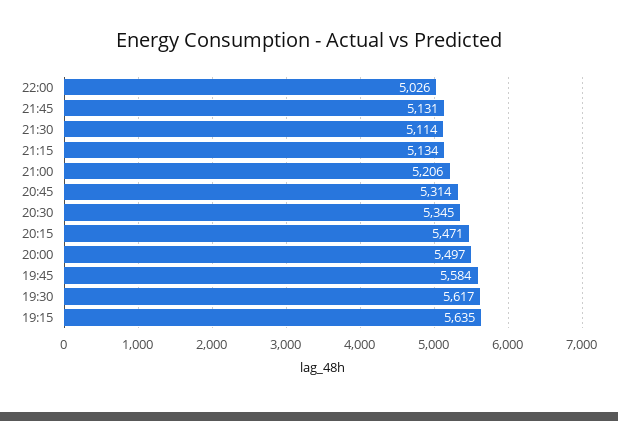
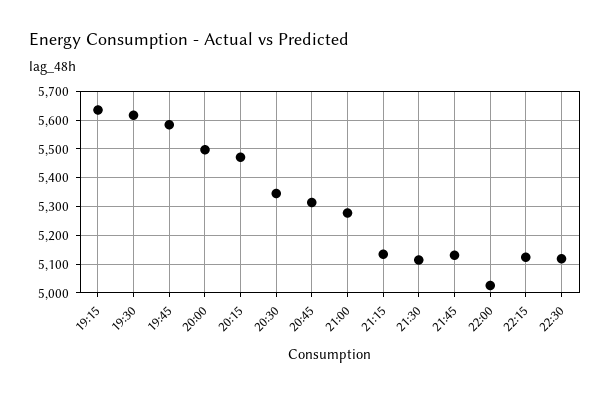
21:00: 5206 -> 5275
22:15: none -> 5125
22:30: none -> 5125

